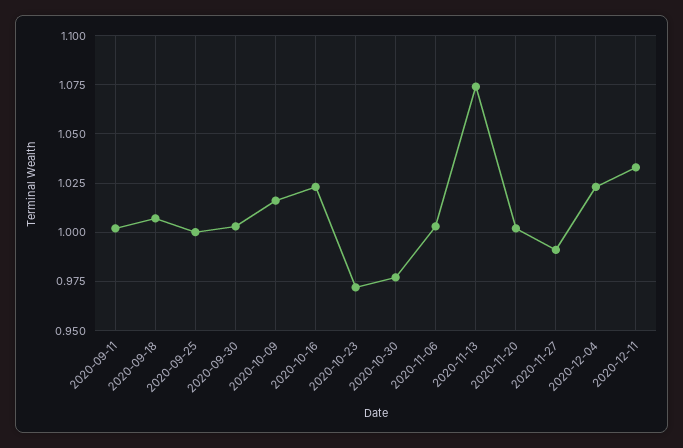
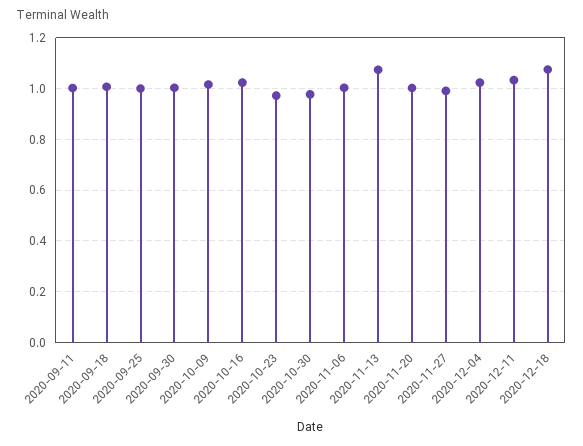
2020-12-18: none -> 1.075

